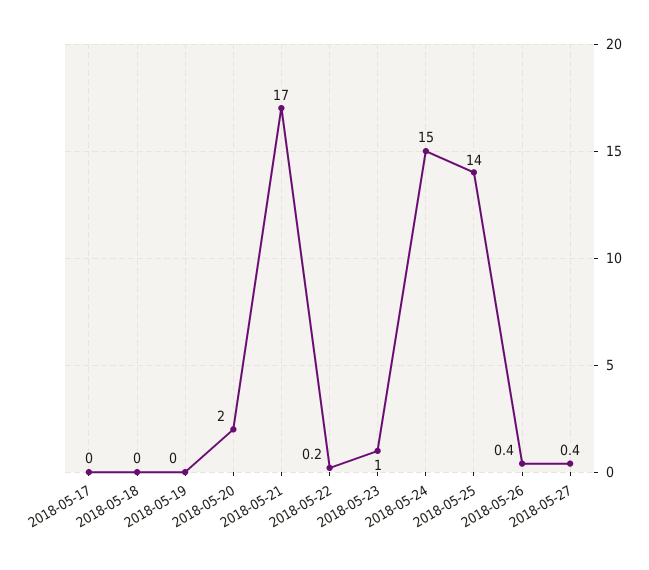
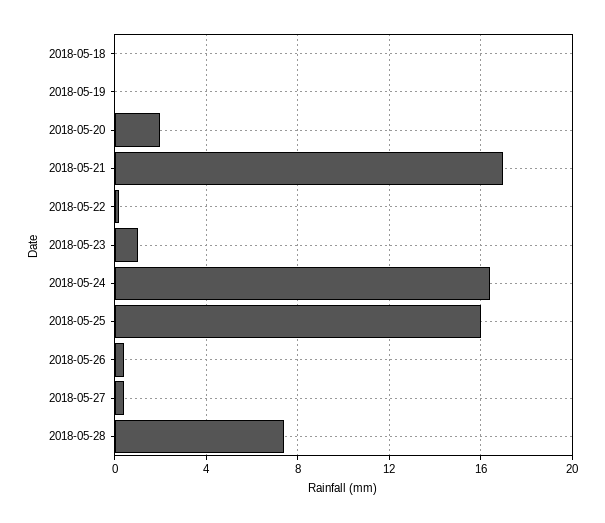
2018-05-17: 0 -> none
2018-05-24: 15 -> 16.5
2018-05-25: 14 -> 16
2018-05-28: none -> 7.5

